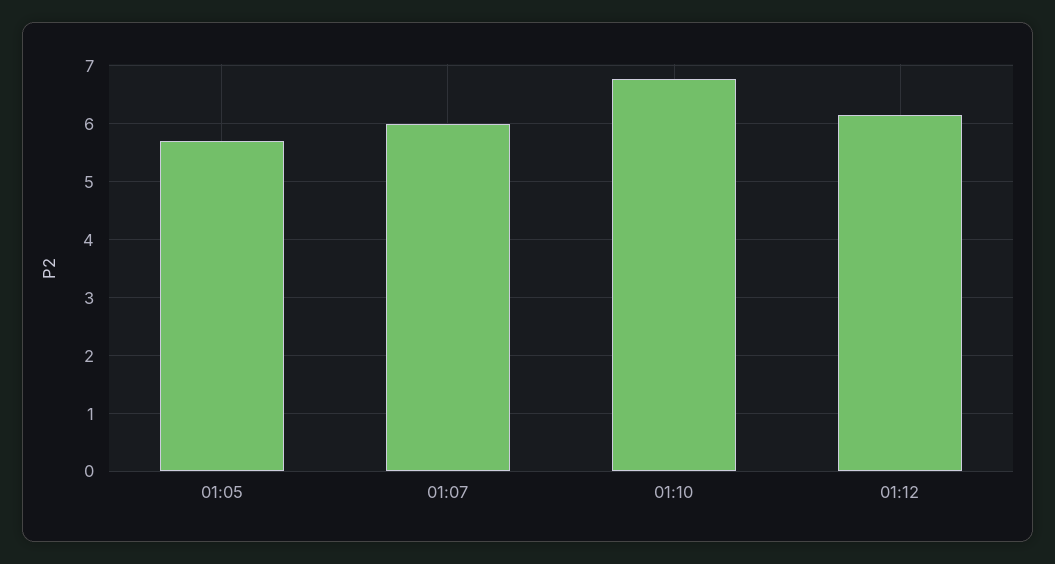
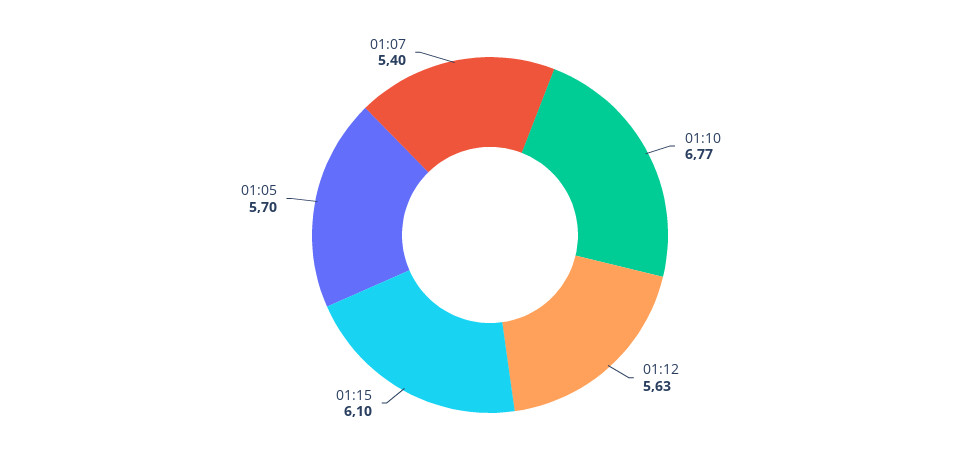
01:07: 6 -> 5.4
01:12: 6.2 -> 5.63
01:15: none -> 6.1

